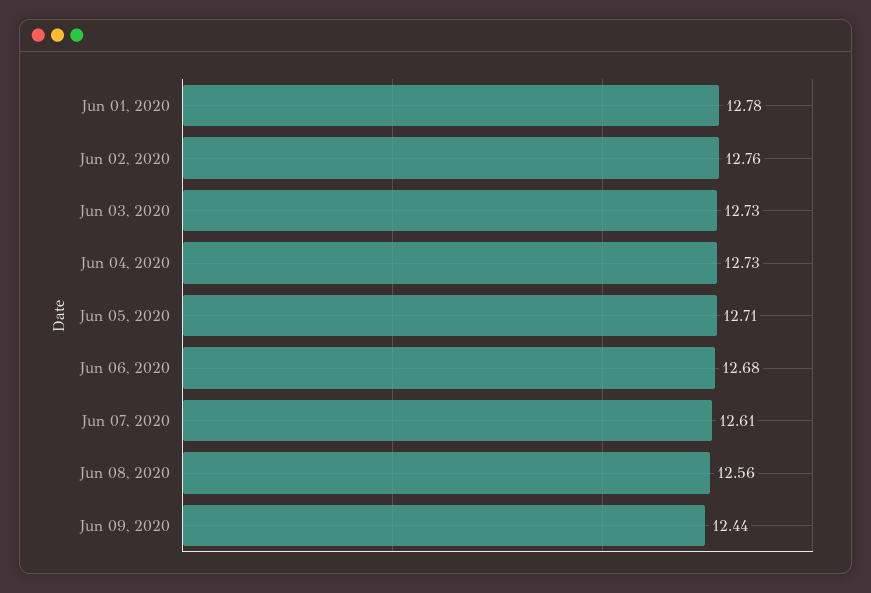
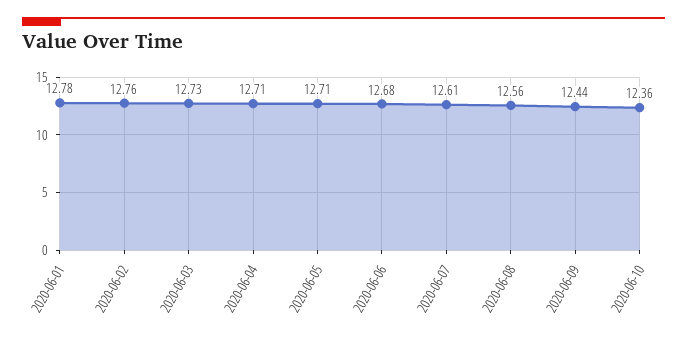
Jun 04, 2020: 12.73 -> 12.71
2020-06-10: none -> 12.36

